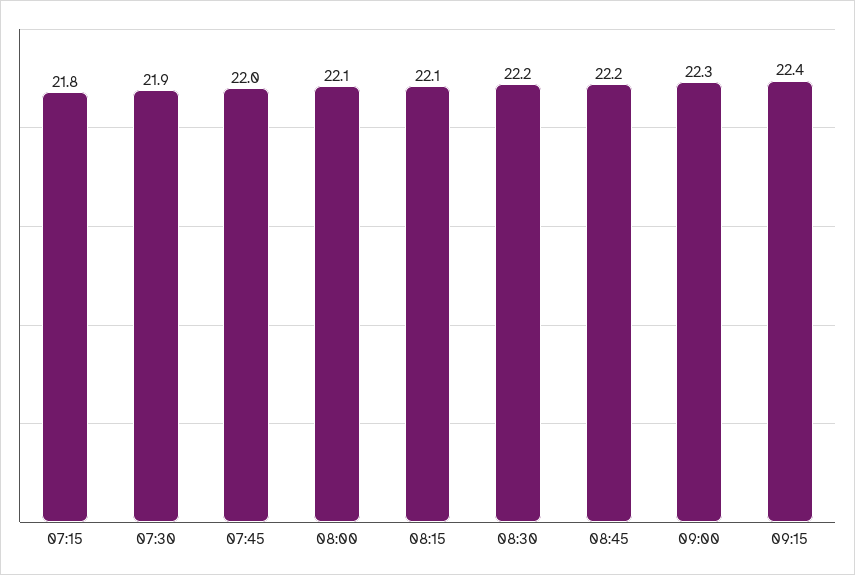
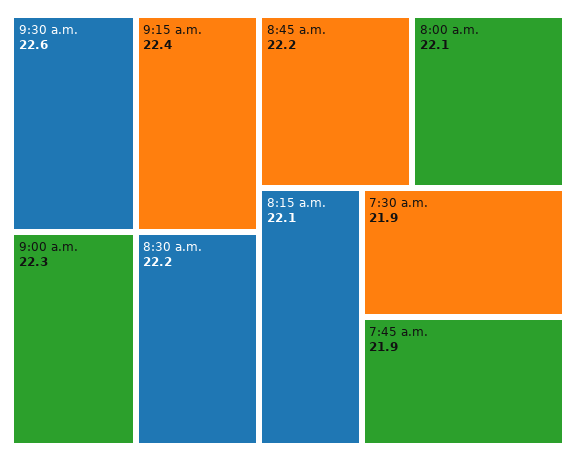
07:15: 21.8 -> none
07:45: 22 -> 21.9
9:30 a.m.: none -> 22.6

